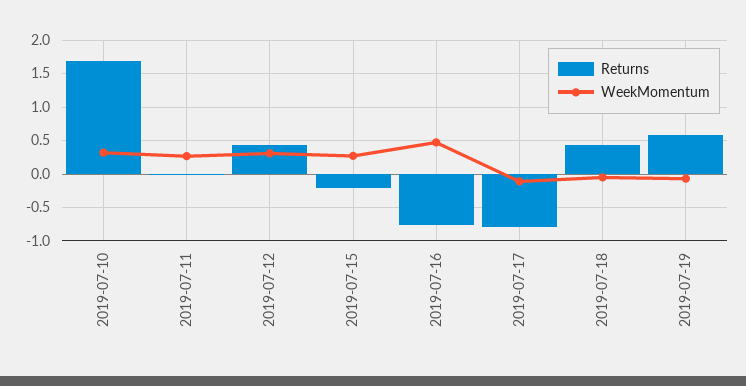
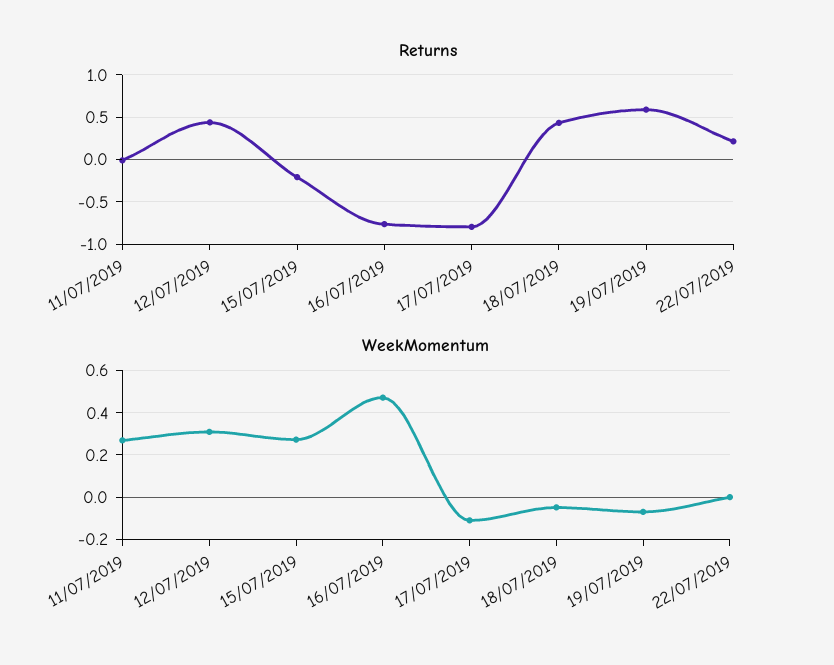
Returns, 2019-07-10: 1.7 -> none
WeekMomentum, 2019-07-10: 0.3 -> none
Returns, 22/07/2019: none -> 0.2
WeekMomentum, 22/07/2019: none -> 0

